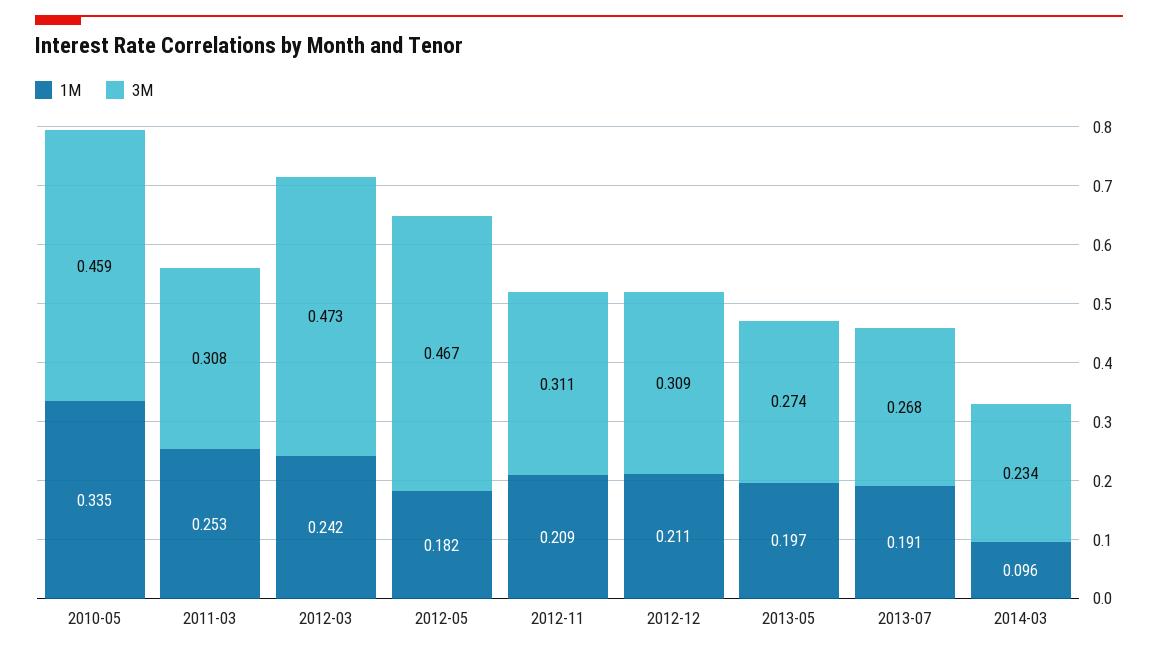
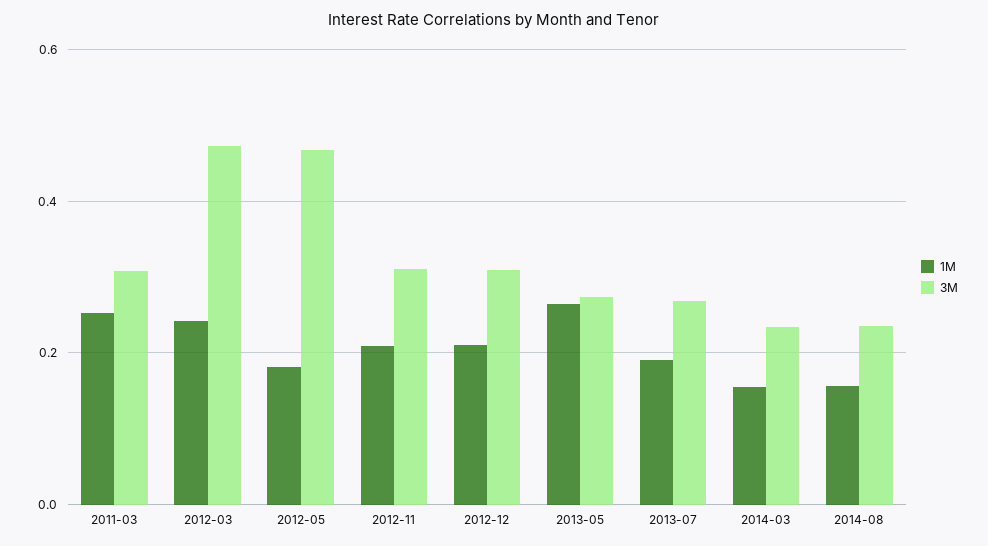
1M, 2010-05: 0.335 -> none
3M, 2010-05: 0.459 -> none
1M, 2013-05: 0.197 -> 0.26
1M, 2014-03: 0.096 -> 0.16
1M, 2014-08: none -> 0.16
3M, 2014-08: none -> 0.24

